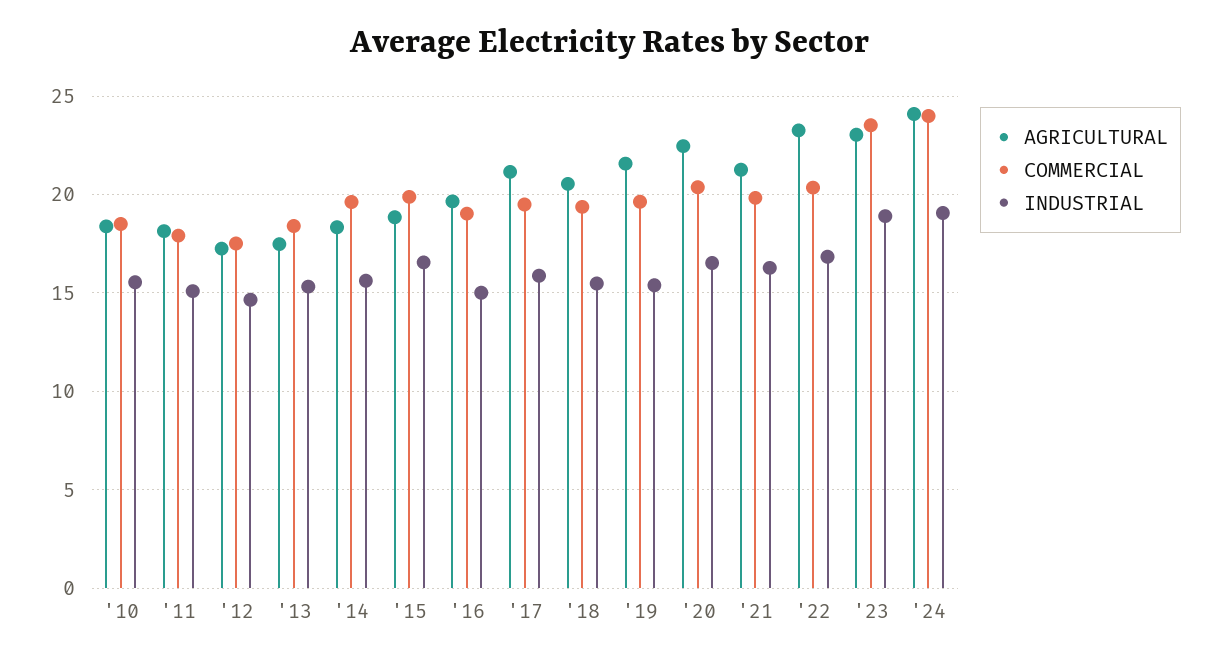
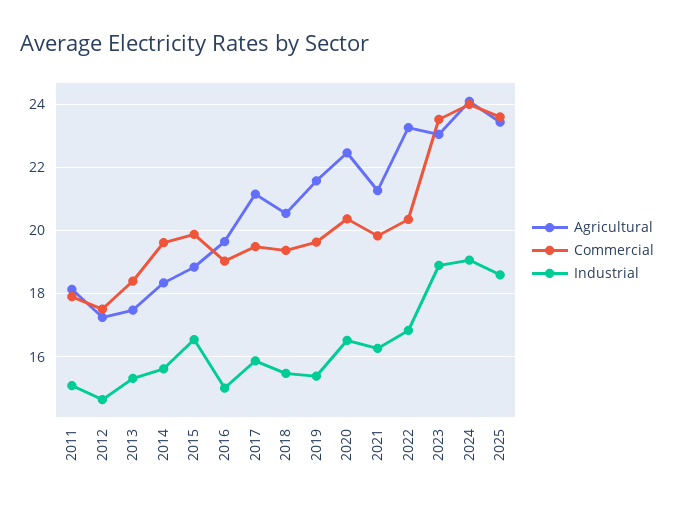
AGRICULTURAL, '10: 18.5 -> none
COMMERCIAL, '10: 18.5 -> none
INDUSTRIAL, '10: 15.5 -> none
AGRICULTURAL, 2025: none -> 23.4
COMMERCIAL, 2025: none -> 23.6
INDUSTRIAL, 2025: none -> 18.6

